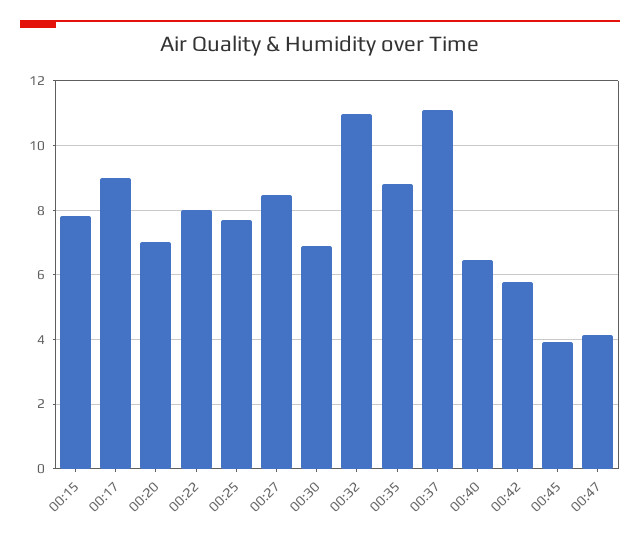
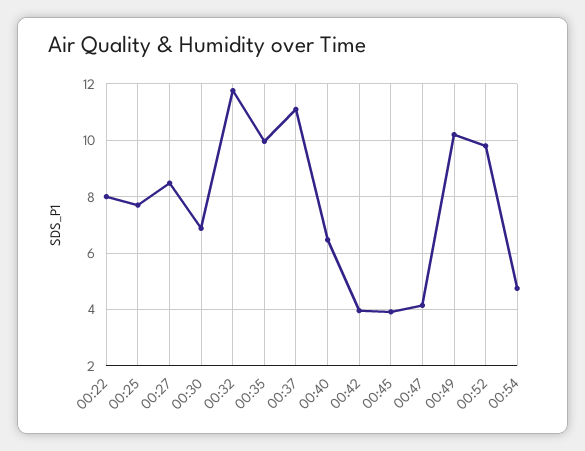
00:15: 7.8 -> none
00:17: 9 -> none
00:20: 7 -> none
00:32: 11 -> 11.75
00:35: 8.8 -> 10
00:42: 5.8 -> 4
00:49: none -> 10.25
00:52: none -> 9.75
00:54: none -> 4.75

